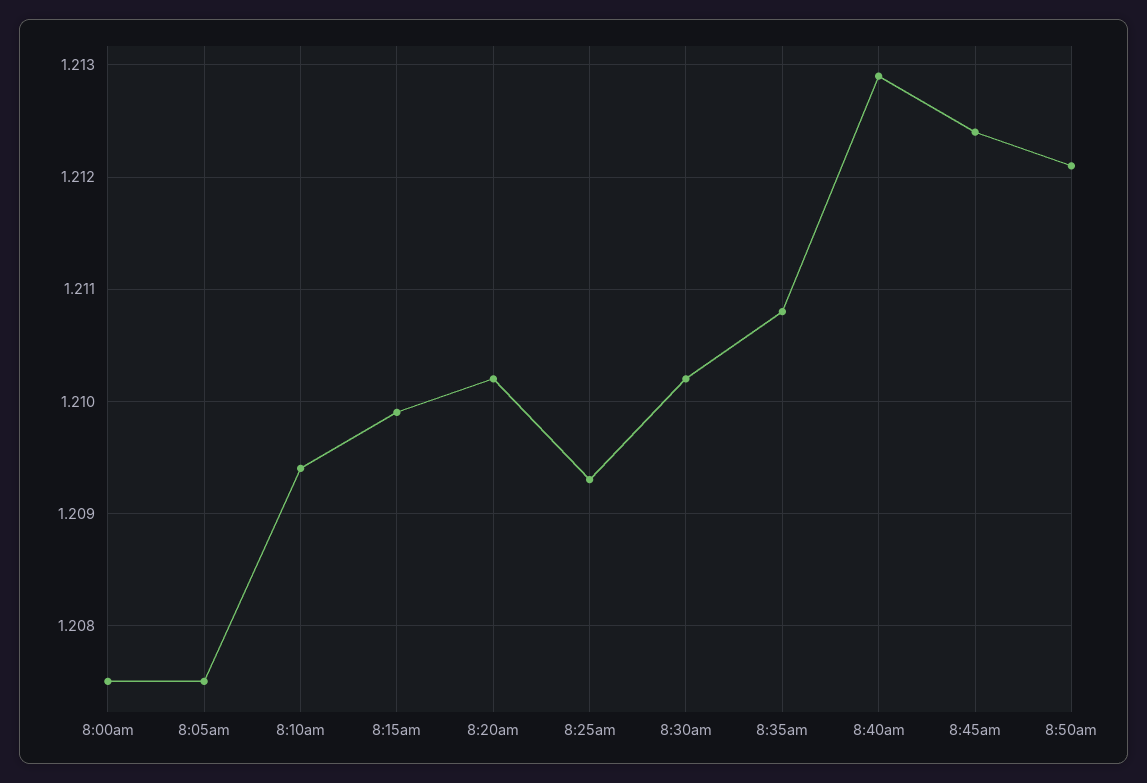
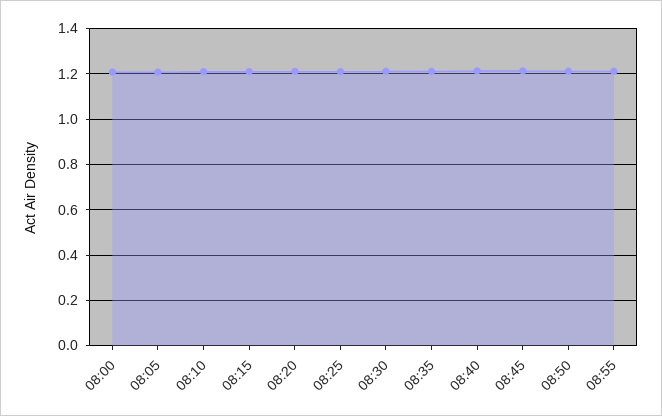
08:55: none -> 1.2

